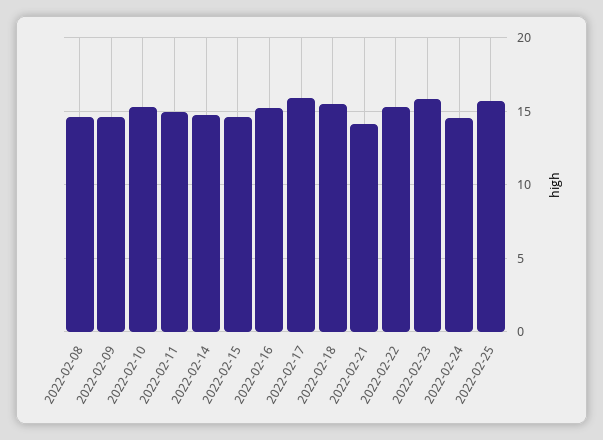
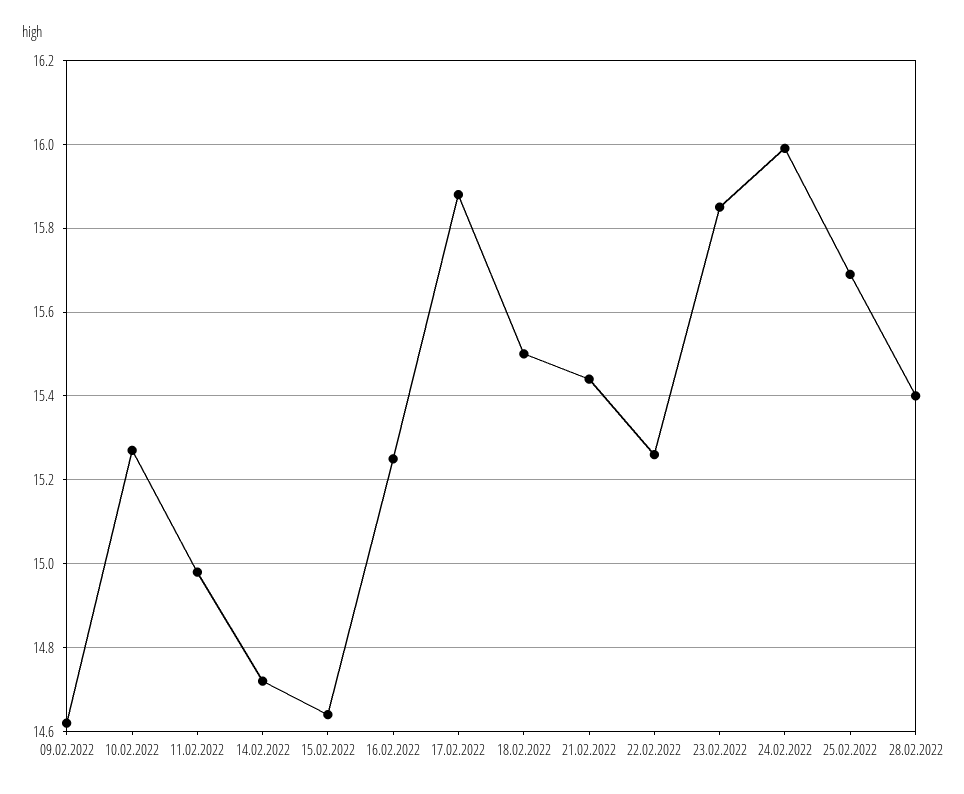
2022-02-08: 14.5 -> none
2022-02-21: 14 -> 15.45
2022-02-24: 14.5 -> 16
28.02.2022: none -> 15.4

